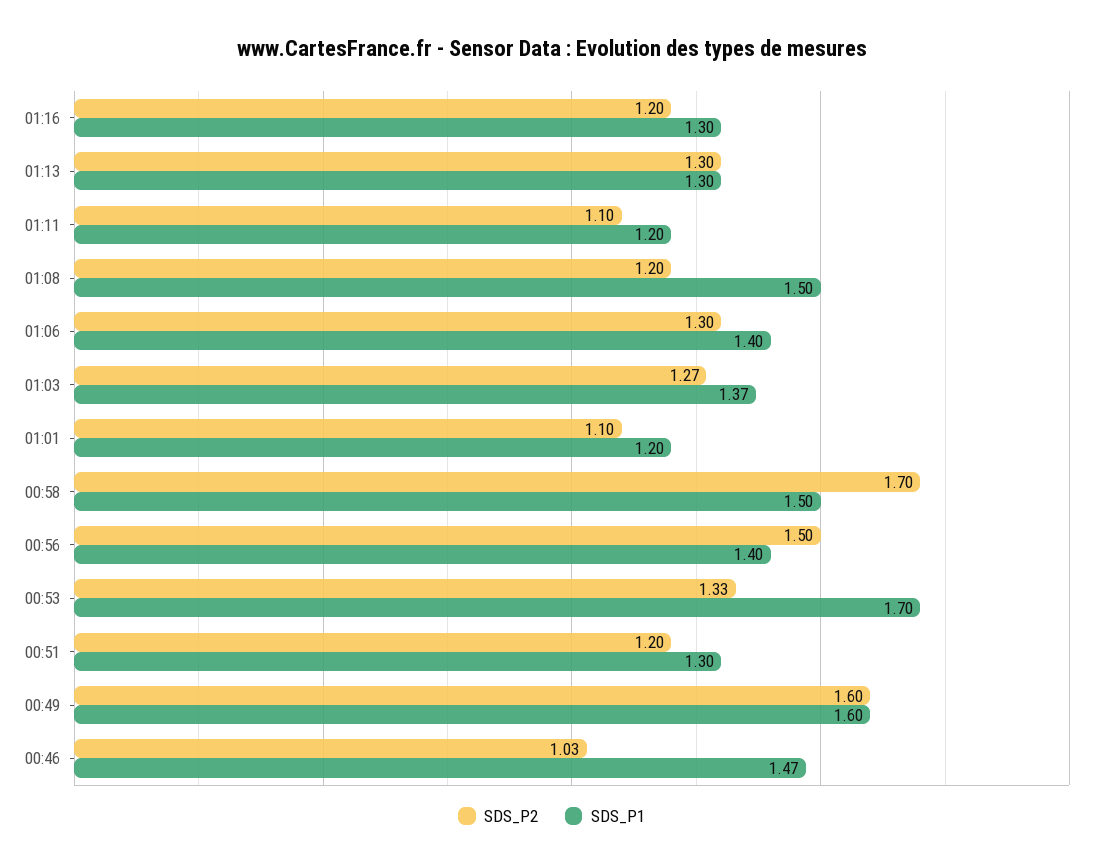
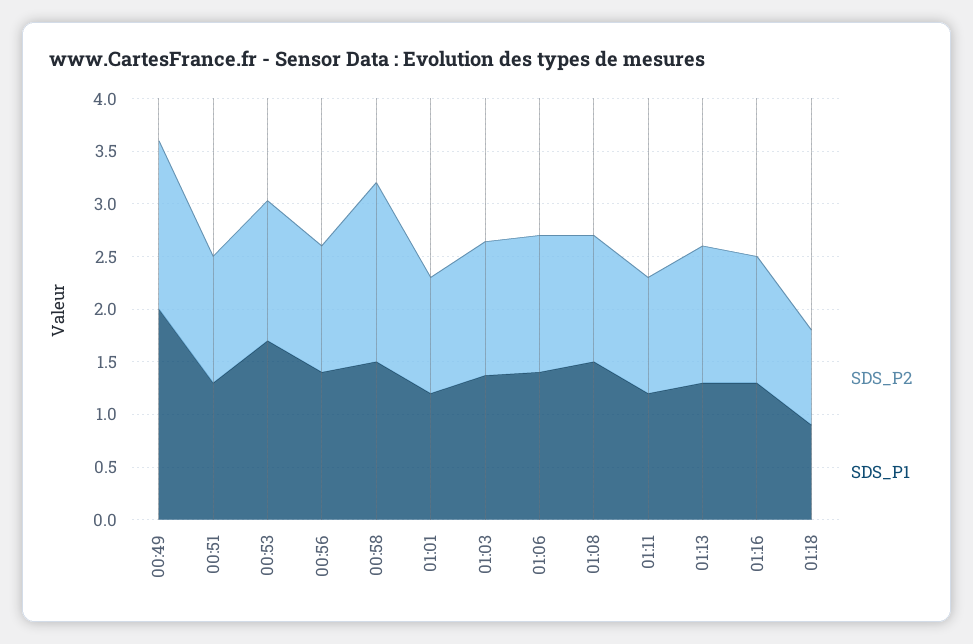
SDS_P2, 00:56: 1.5 -> 1.2
SDS_P1, 00:49: 1.6 -> 2
SDS_P2, 00:46: 1.03 -> none
SDS_P1, 00:46: 1.47 -> none
SDS_P2, 01:18: none -> 0.9
SDS_P1, 01:18: none -> 0.9

